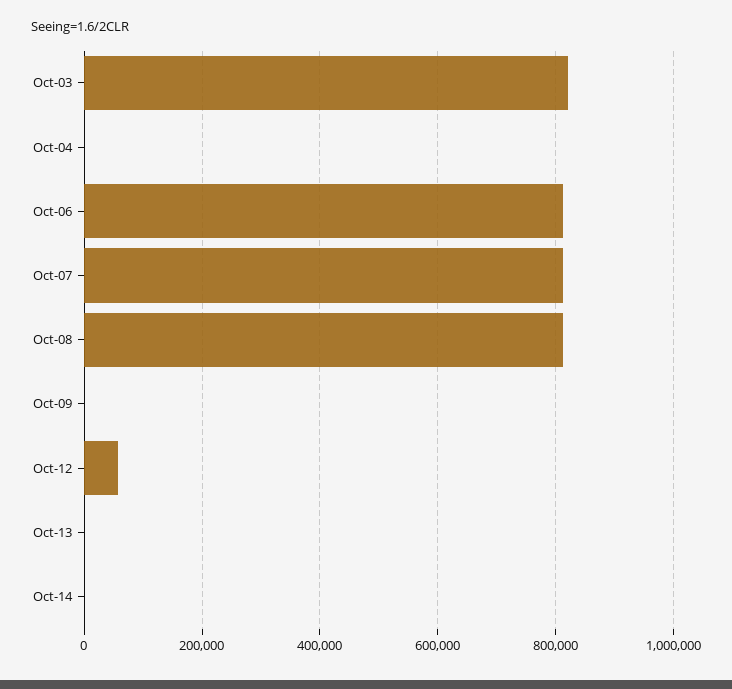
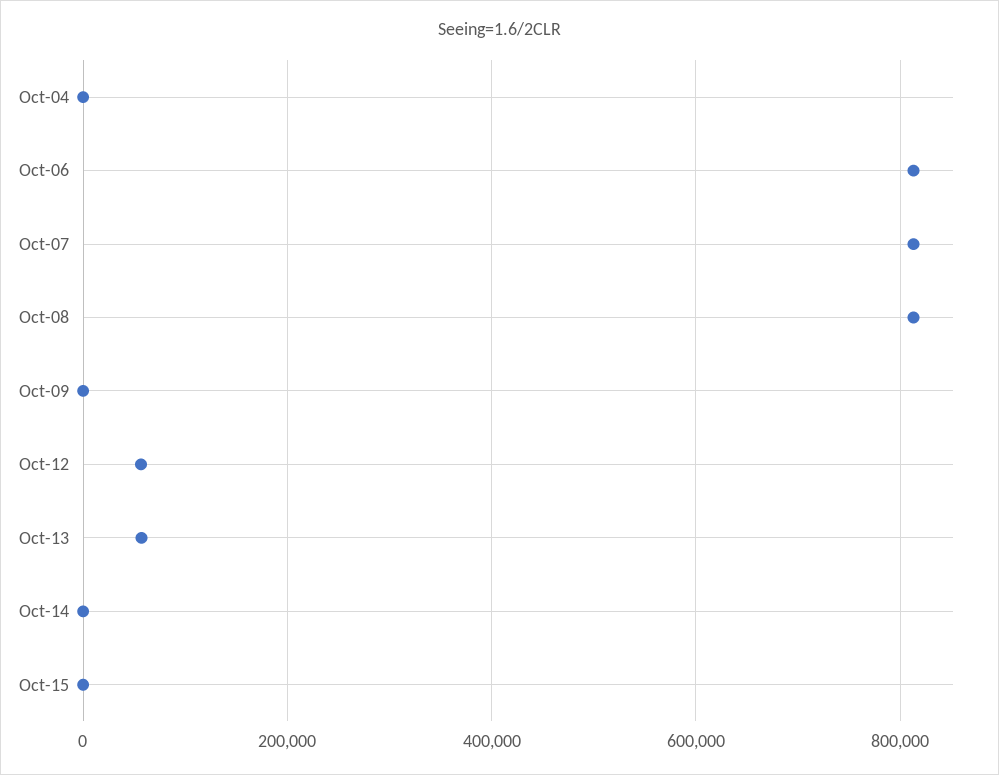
Oct-03: 820000 -> none
Oct-13: 0 -> 60000
Oct-15: none -> 0

